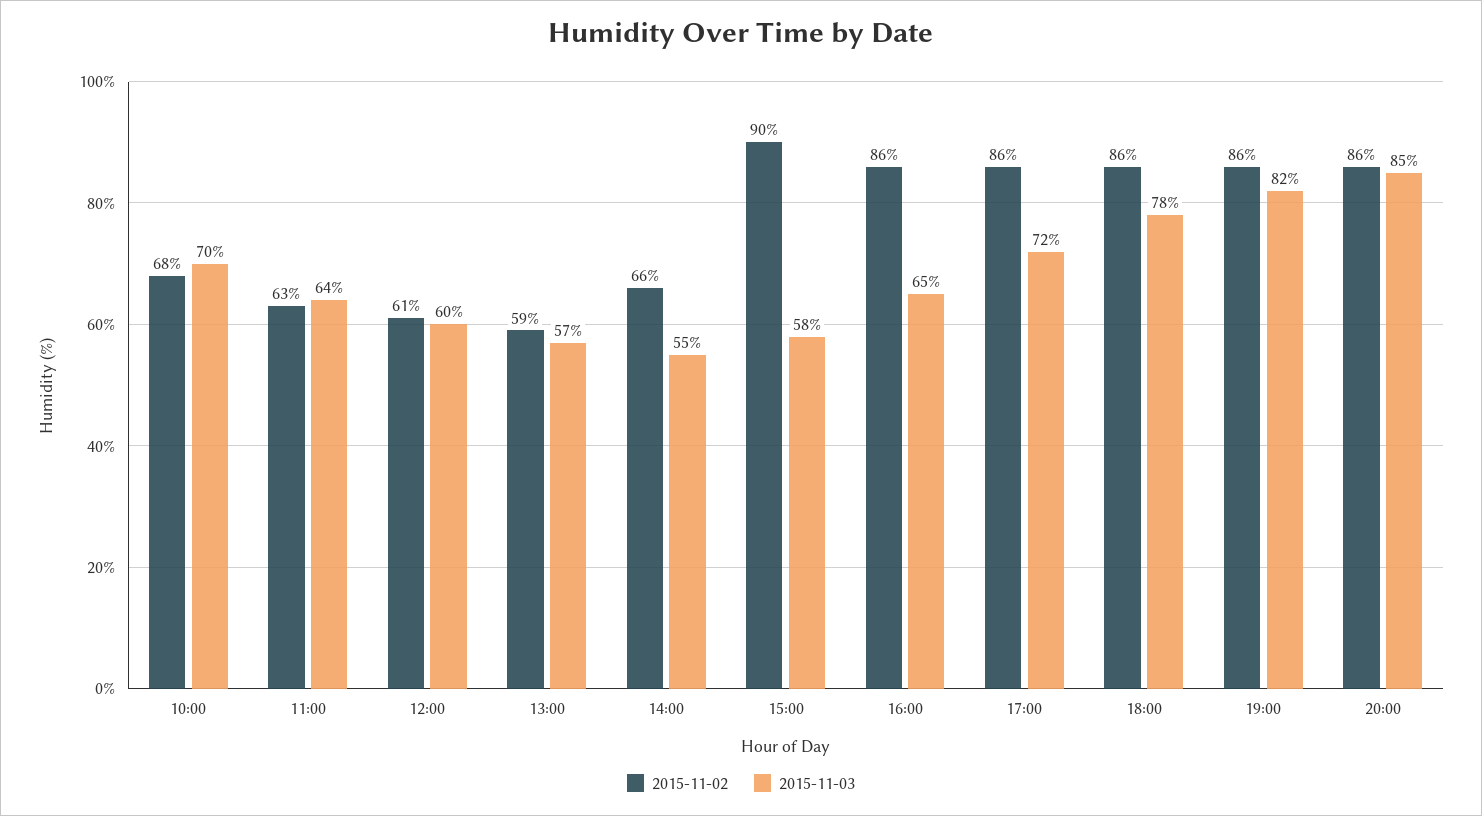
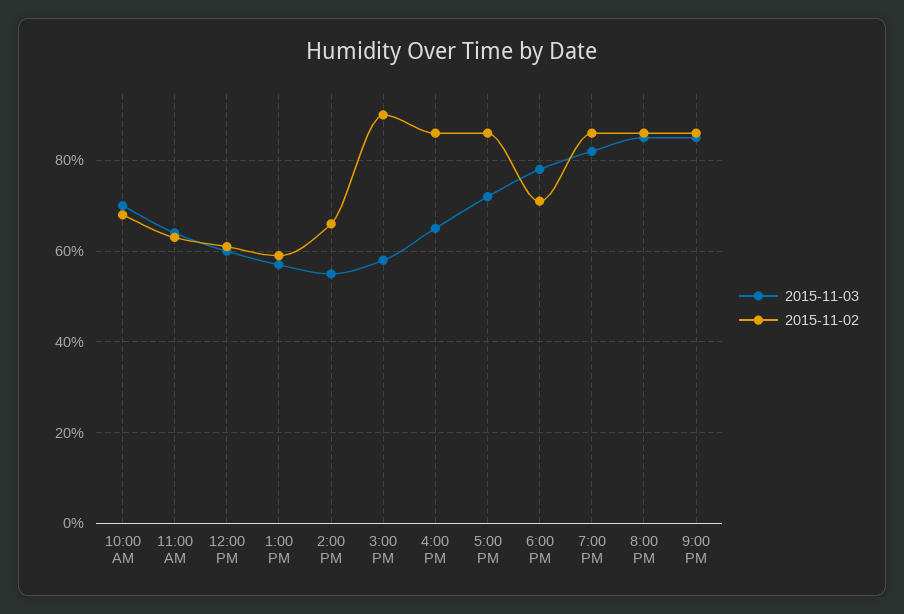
2015-11-02, 18:00: 86 -> 70
2015-11-03, 9:00 PM: none -> 85
2015-11-02, 9:00 PM: none -> 85

